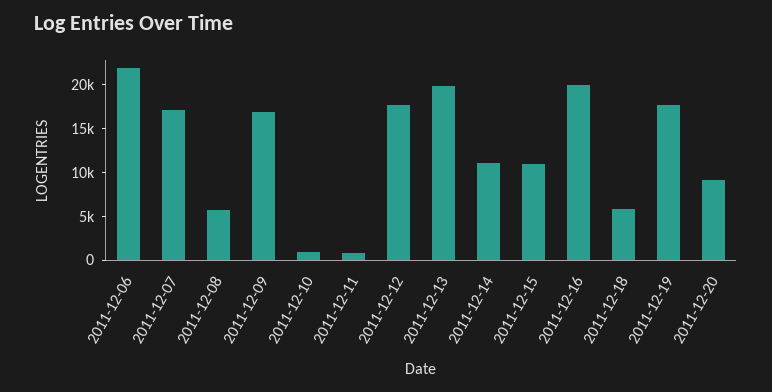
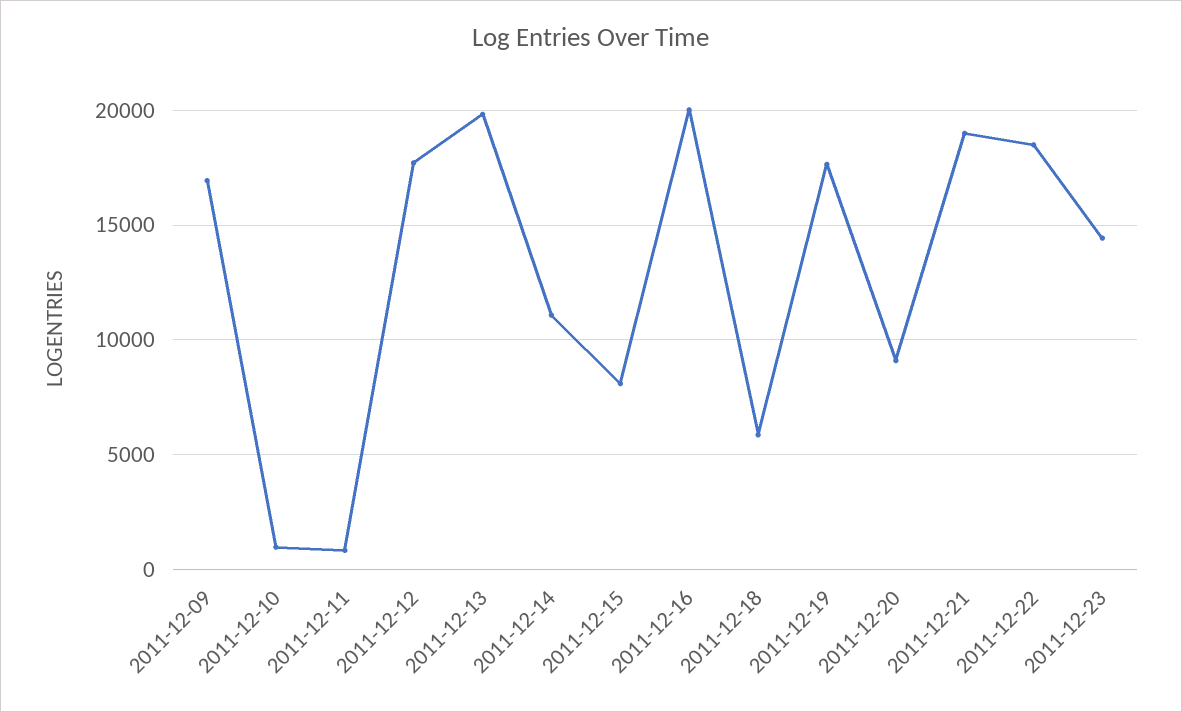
2011-12-06: 22000 -> none
2011-12-07: 17000 -> none
2011-12-08: 6000 -> none
2011-12-15: 11000 -> 8000
2011-12-21: none -> 19000
2011-12-22: none -> 18500
2011-12-23: none -> 14500

